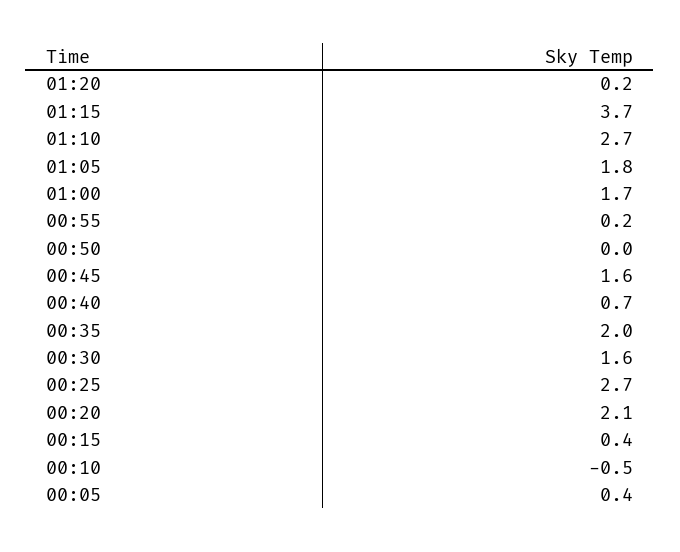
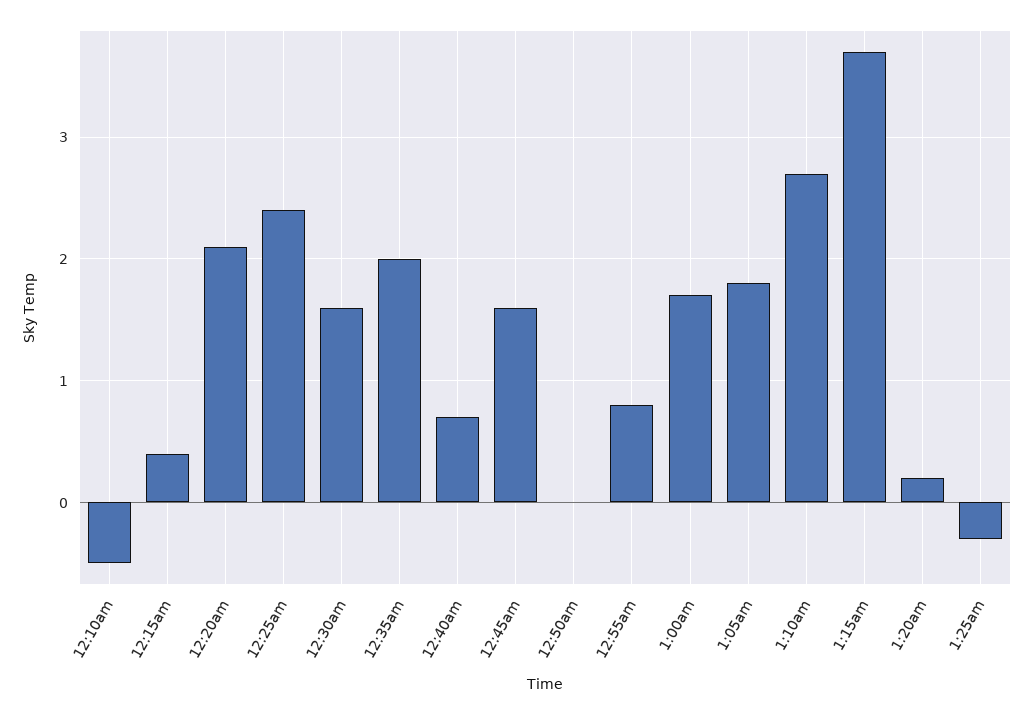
00:55: 0.2 -> 0.8
00:25: 2.7 -> 2.4
00:05: 0.4 -> none
1:25am: none -> -0.3

